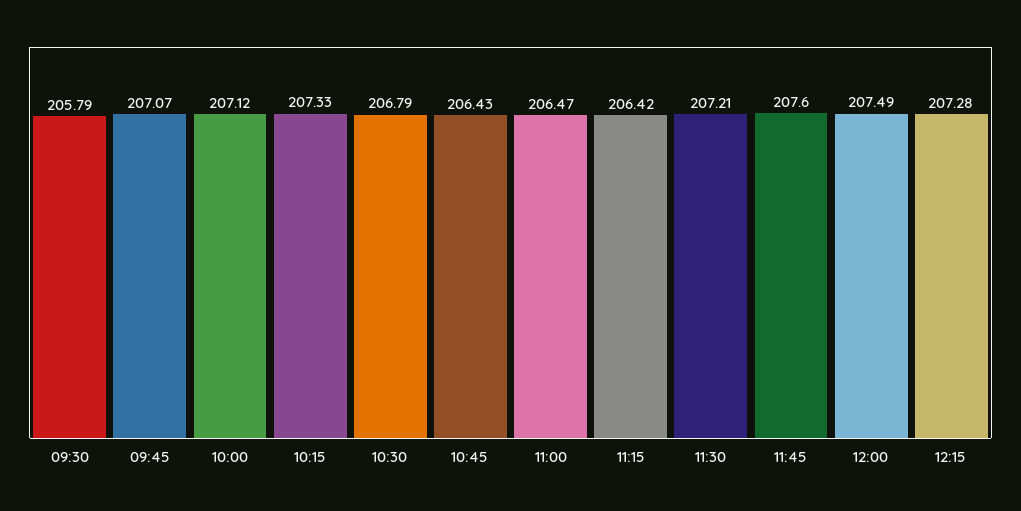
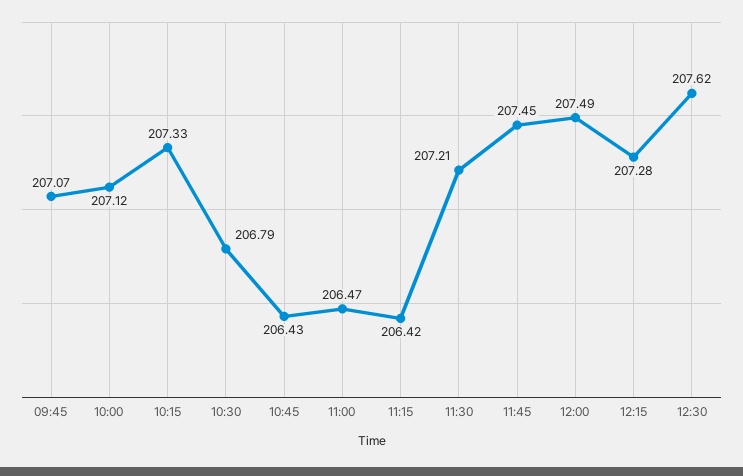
09:30: 205.79 -> none
11:45: 207.6 -> 207.45
12:30: none -> 207.62

